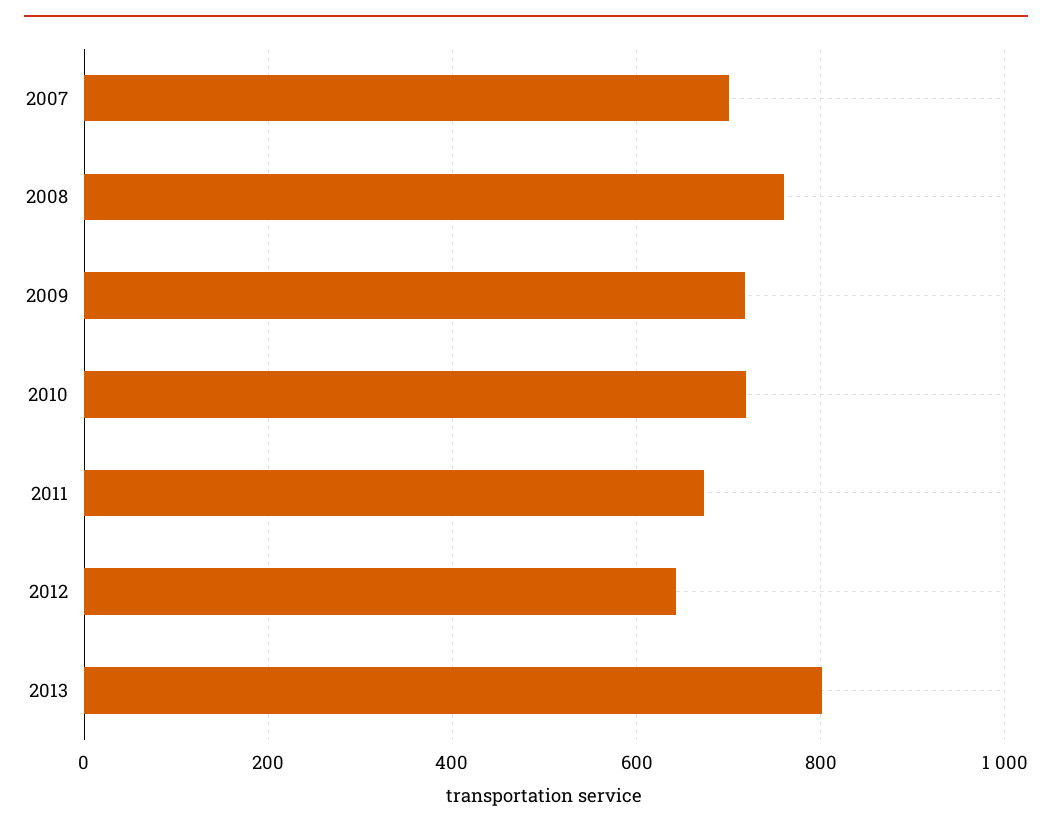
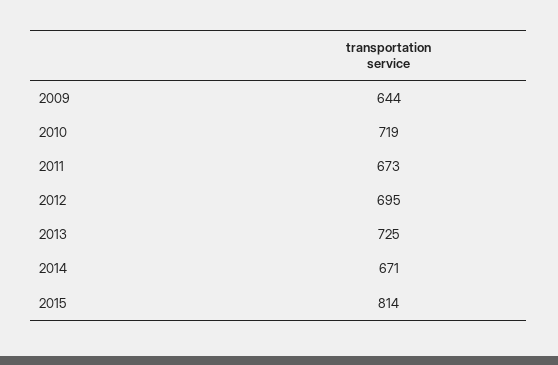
2007: 700 -> none
2008: 760 -> none
2009: 720 -> 644
2012: 640 -> 695
2013: 800 -> 725
2014: none -> 671
2015: none -> 814

